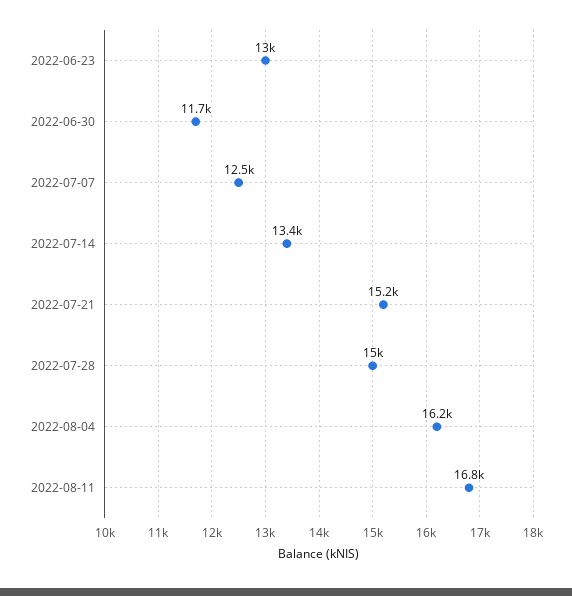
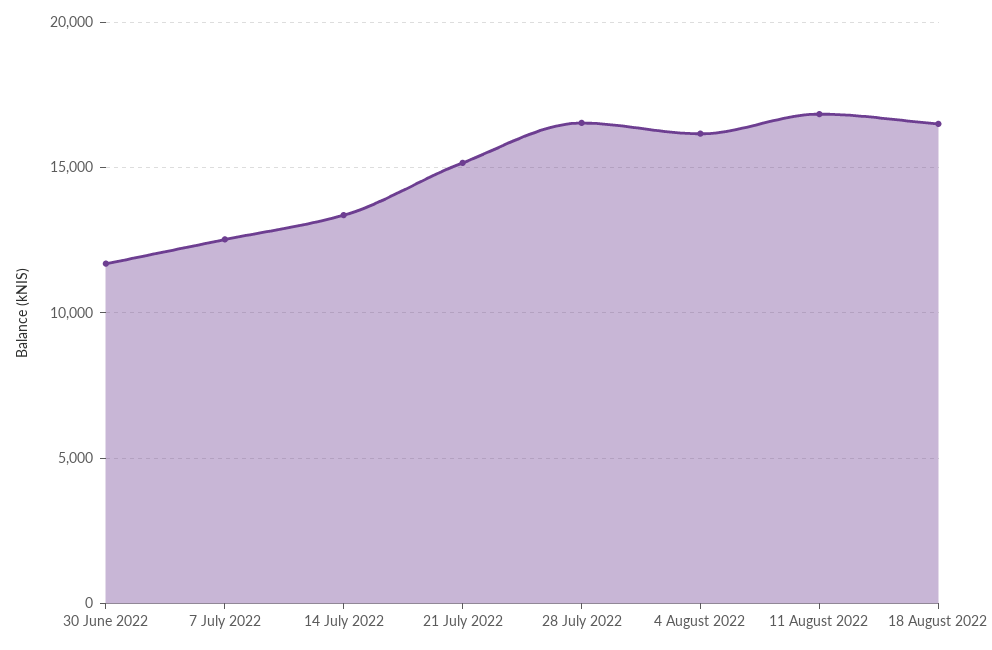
2022-06-23: 13000 -> none
2022-07-28: 15000 -> 16500
18 August 2022: none -> 16500

